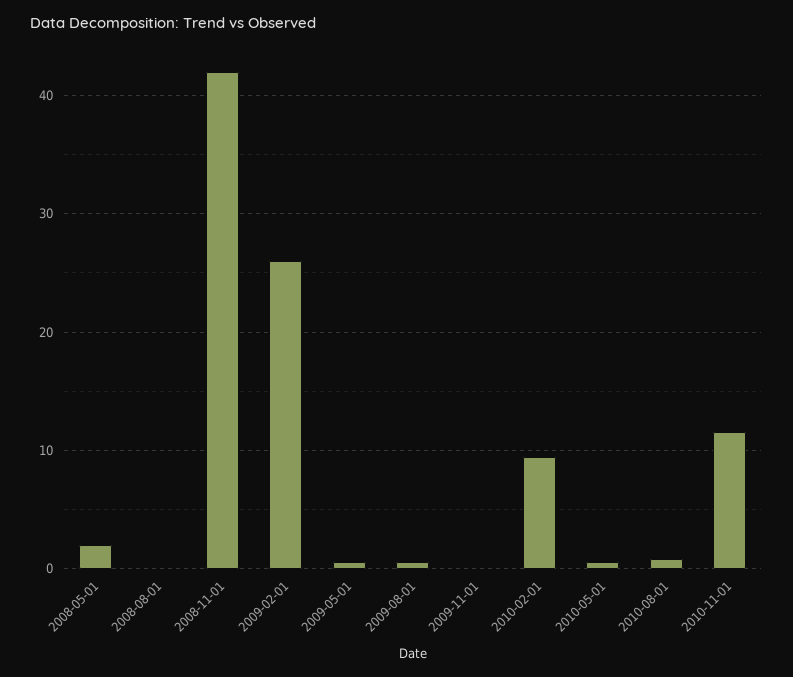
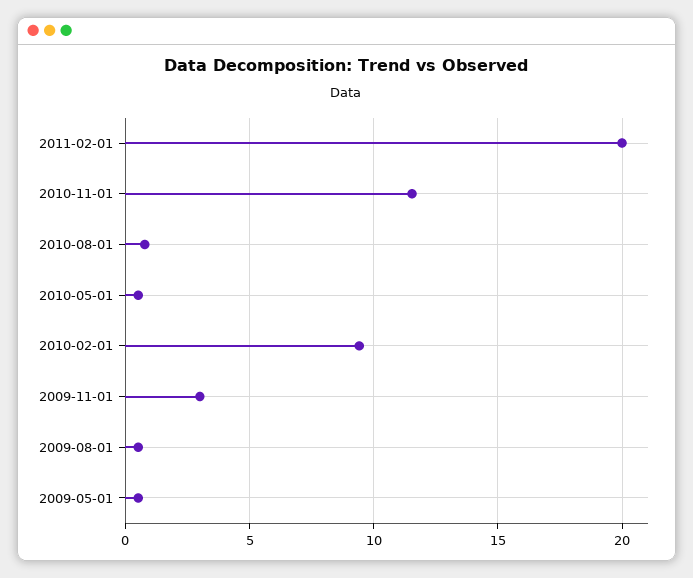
2008-05-01: 2 -> none
2008-08-01: 0 -> none
2008-11-01: 42 -> none
2009-02-01: 26 -> none
2009-11-01: 0 -> 3
2011-02-01: none -> 20

